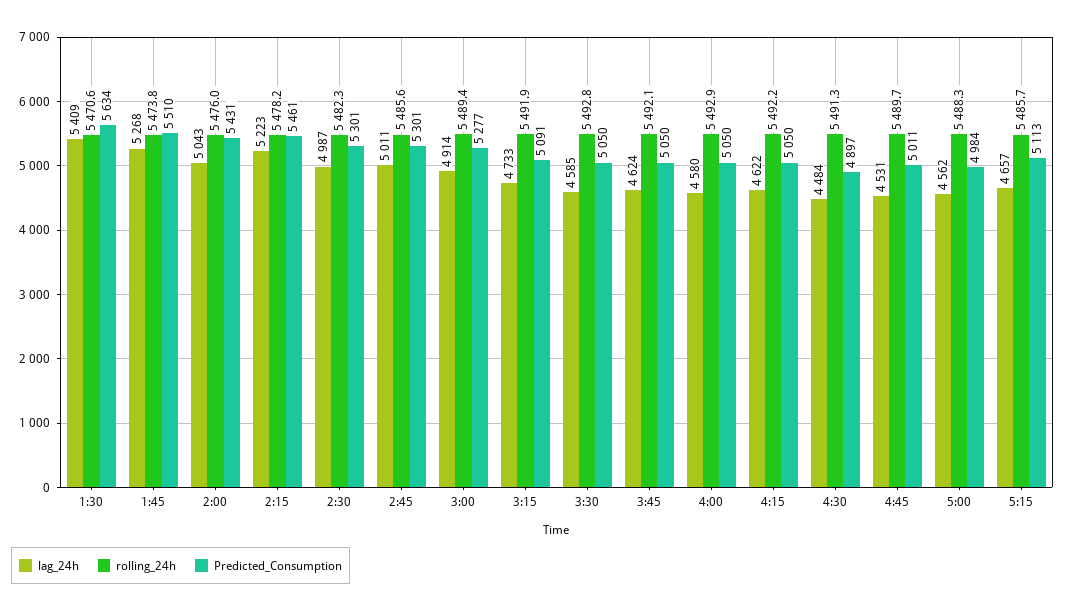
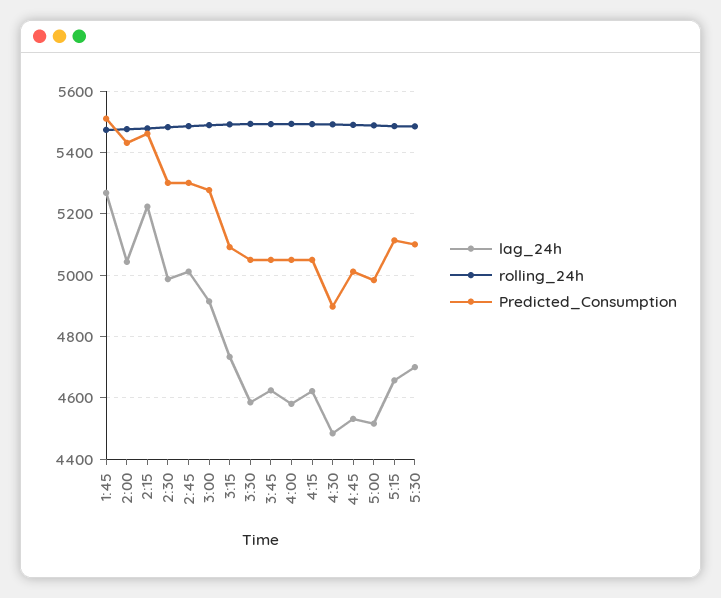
lag_24h, 1:30: 5409 -> none
rolling_24h, 1:30: 5470.6 -> none
Predicted_Consumption, 1:30: 5634 -> none
lag_24h, 5:00: 4562 -> 4520
lag_24h, 5:30: none -> 4700
rolling_24h, 5:30: none -> 5480
Predicted_Consumption, 5:30: none -> 5100

